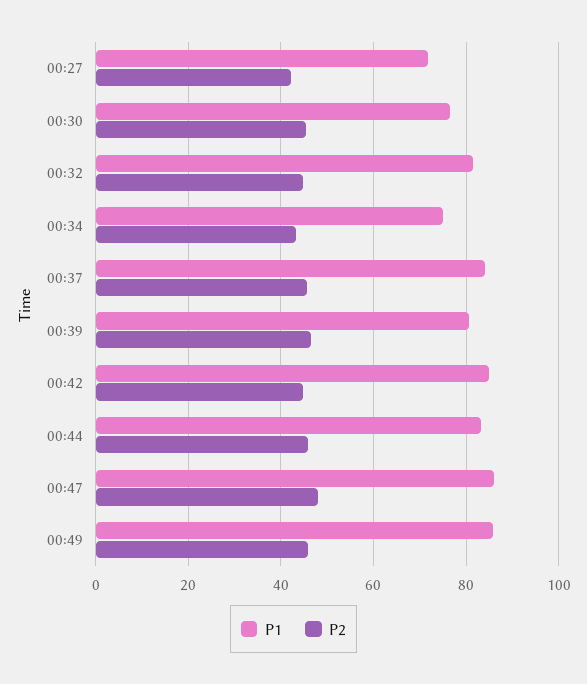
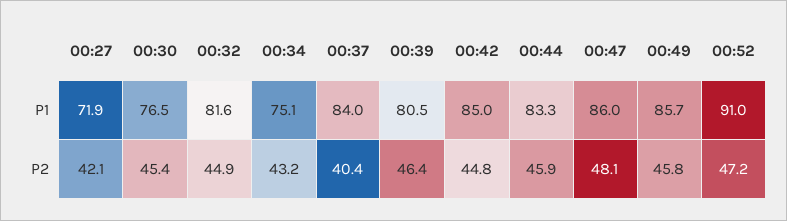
P2, 00:37: 46 -> 40.4
P1, 00:52: none -> 91
P2, 00:52: none -> 47.2

